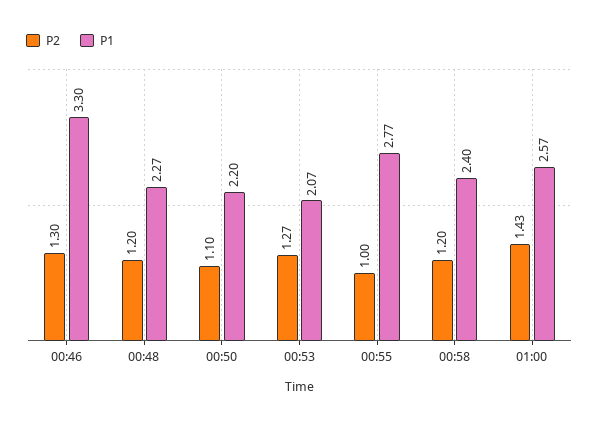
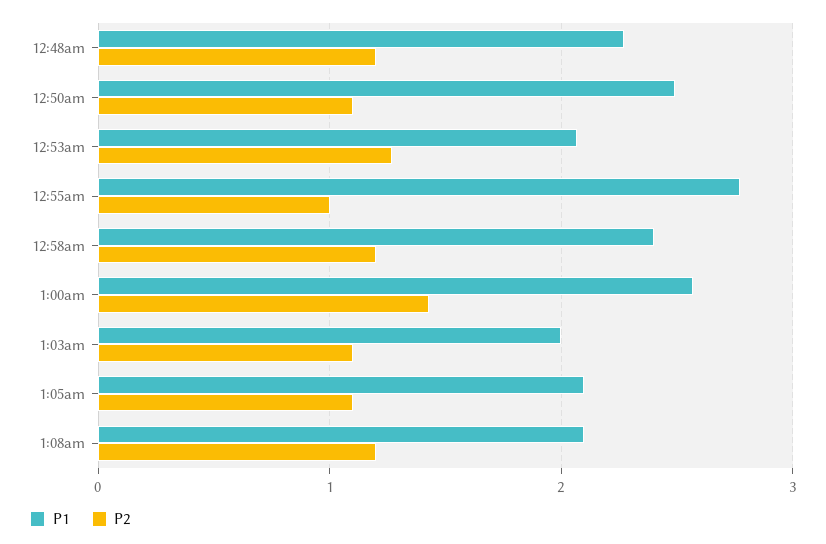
P2, 00:46: 1.3 -> none
P1, 00:46: 3.3 -> none
P1, 00:50: 2.2 -> 2.5
P1, 1:03am: none -> 2
P2, 1:03am: none -> 1.1
P1, 1:05am: none -> 2.1
P2, 1:05am: none -> 1.1
P1, 1:08am: none -> 2.1
P2, 1:08am: none -> 1.2

